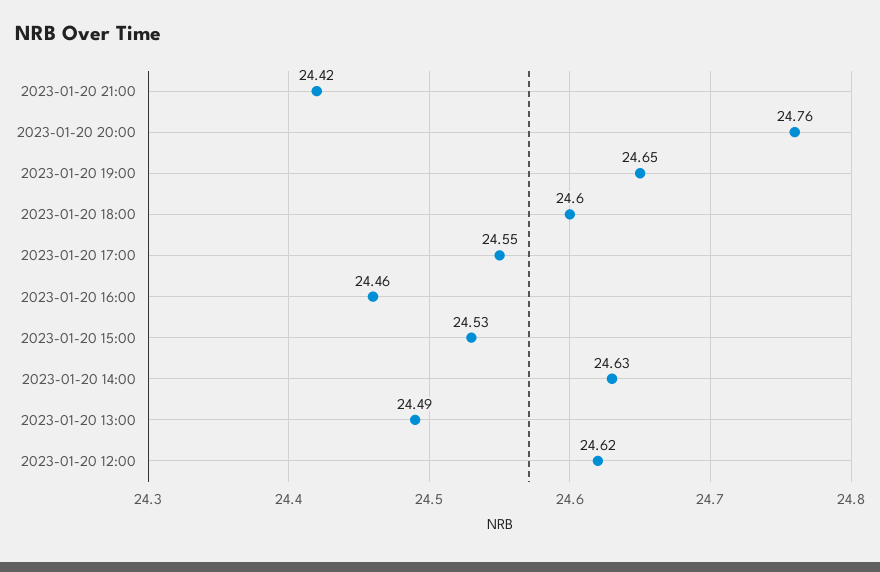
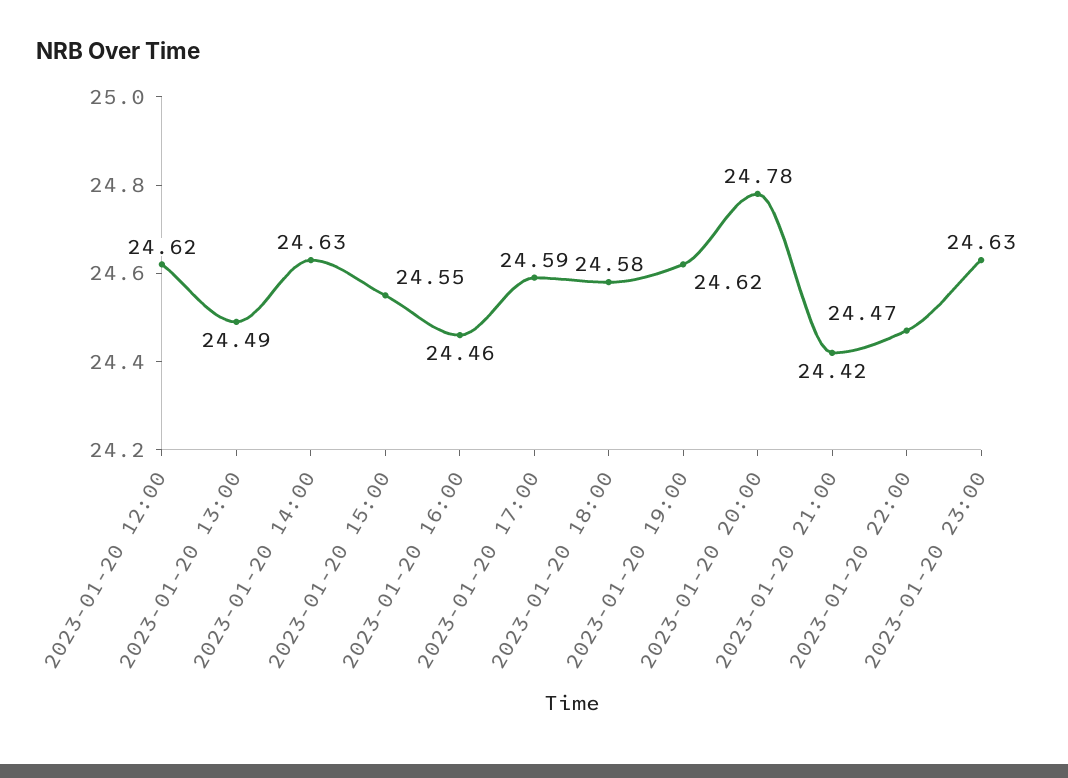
2023-01-20 20:00: 24.76 -> 24.78
2023-01-20 19:00: 24.65 -> 24.62
2023-01-20 18:00: 24.6 -> 24.58
2023-01-20 17:00: 24.55 -> 24.59
2023-01-20 15:00: 24.53 -> 24.55
2023-01-20 22:00: none -> 24.47
2023-01-20 23:00: none -> 24.63

